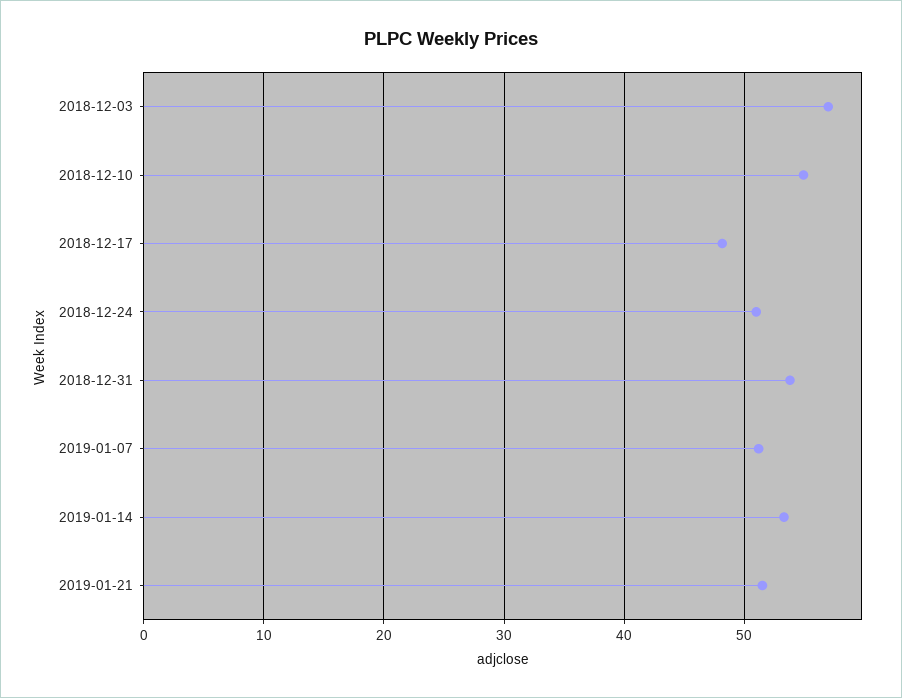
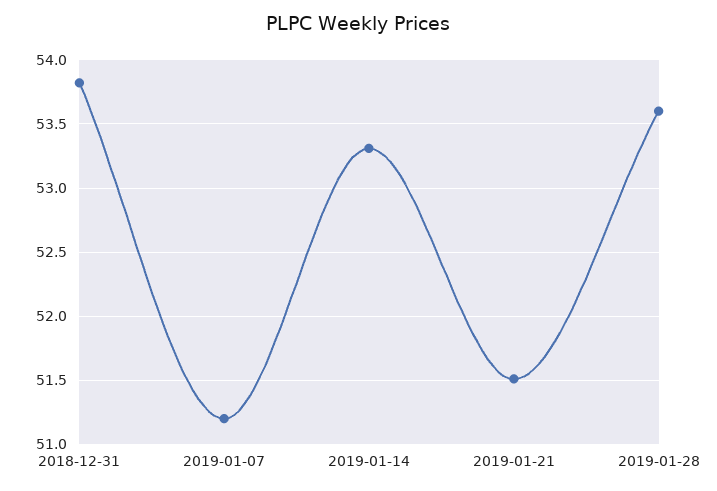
2018-12-03: 57 -> none
2018-12-10: 55 -> none
2018-12-17: 48 -> none
2018-12-24: 51 -> none
2019-01-28: none -> 53.6

